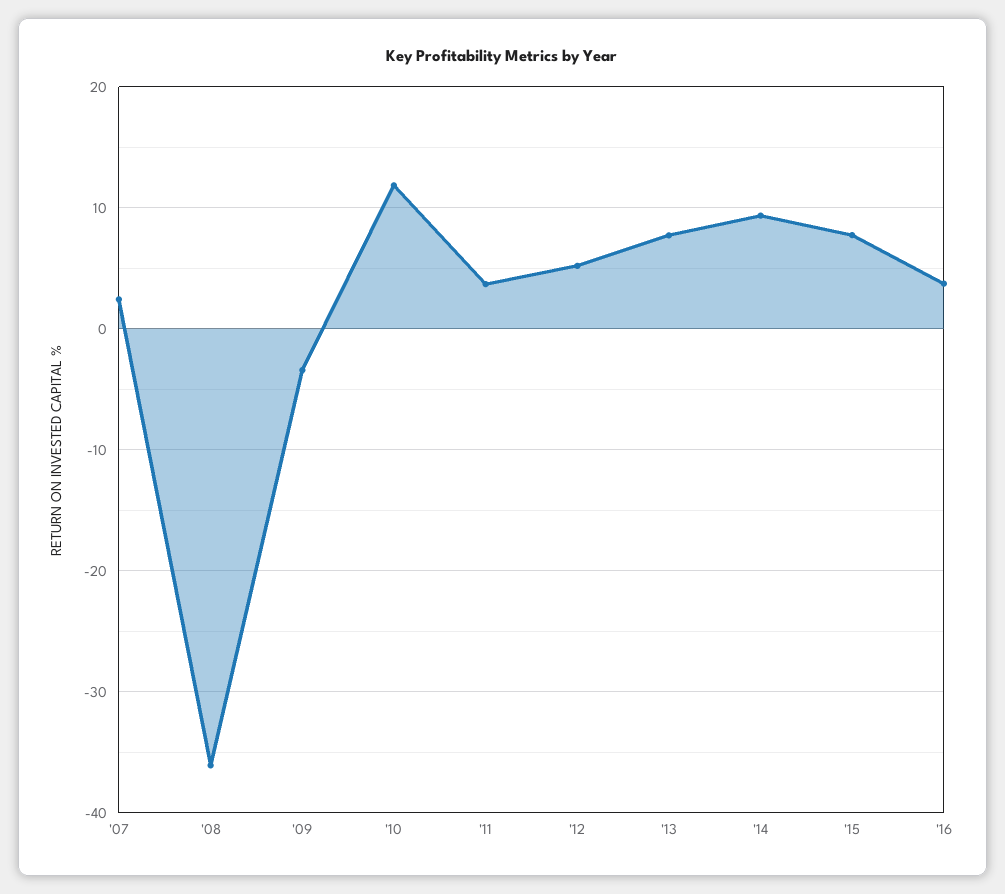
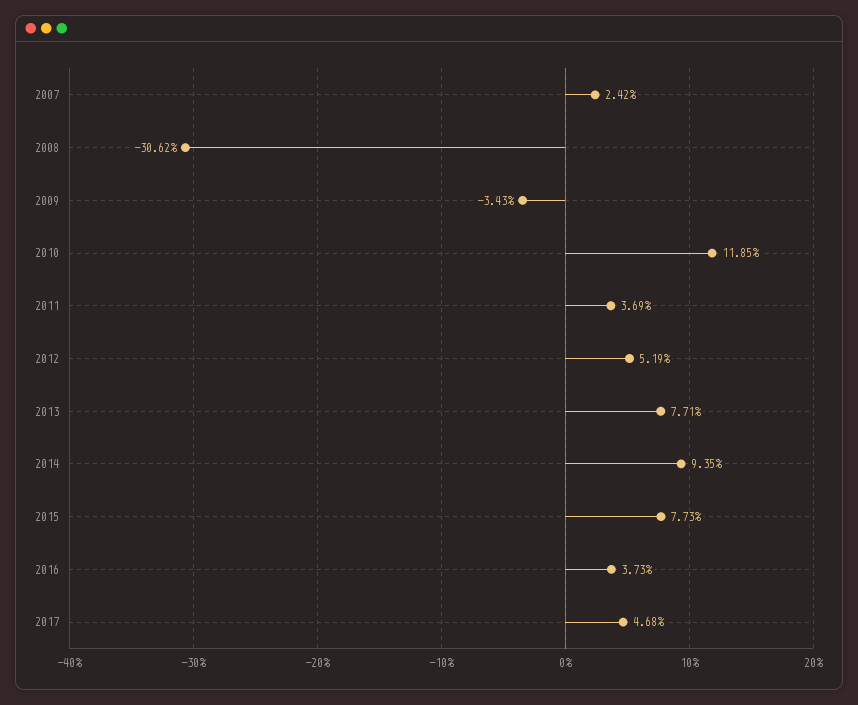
'08: -36 -> -30.62
2017: none -> 4.68

